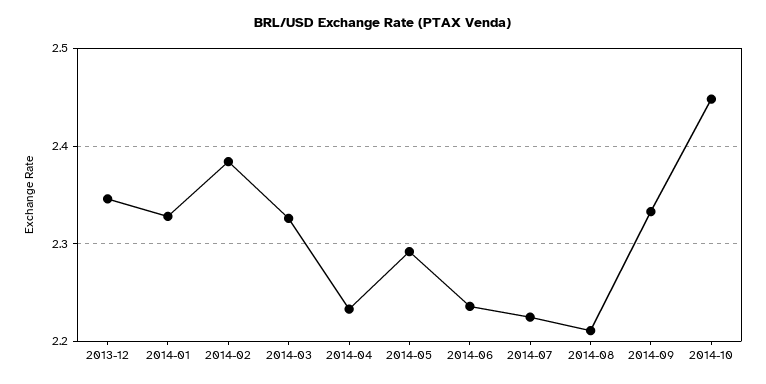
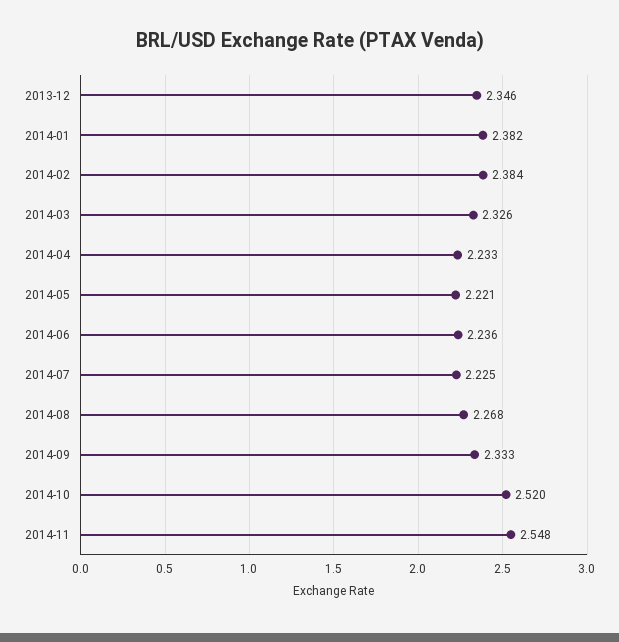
2014-01: 2.33 -> 2.382
2014-05: 2.29 -> 2.221
2014-08: 2.21 -> 2.268
2014-10: 2.45 -> 2.52
2014-11: none -> 2.548

